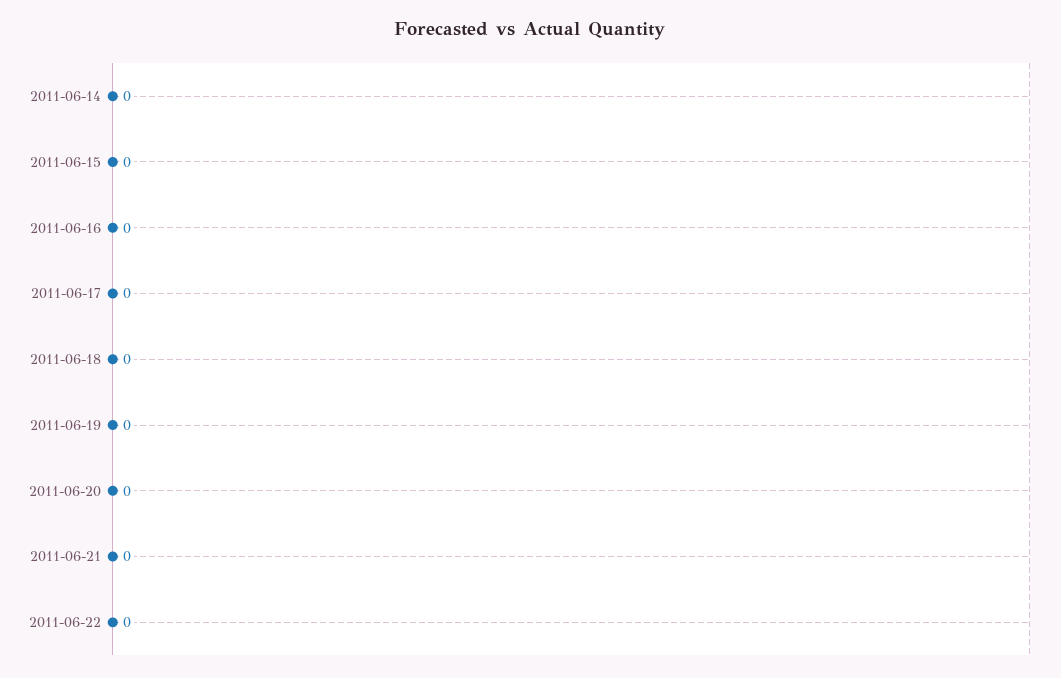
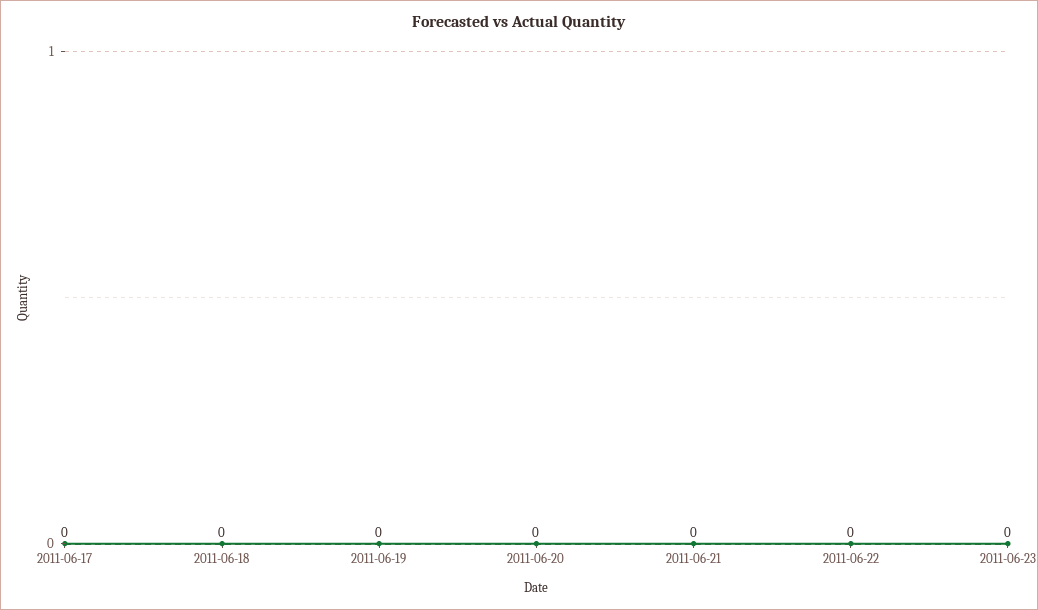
2011-06-14: 0 -> none
2011-06-15: 0 -> none
2011-06-16: 0 -> none
2011-06-23: none -> 0

